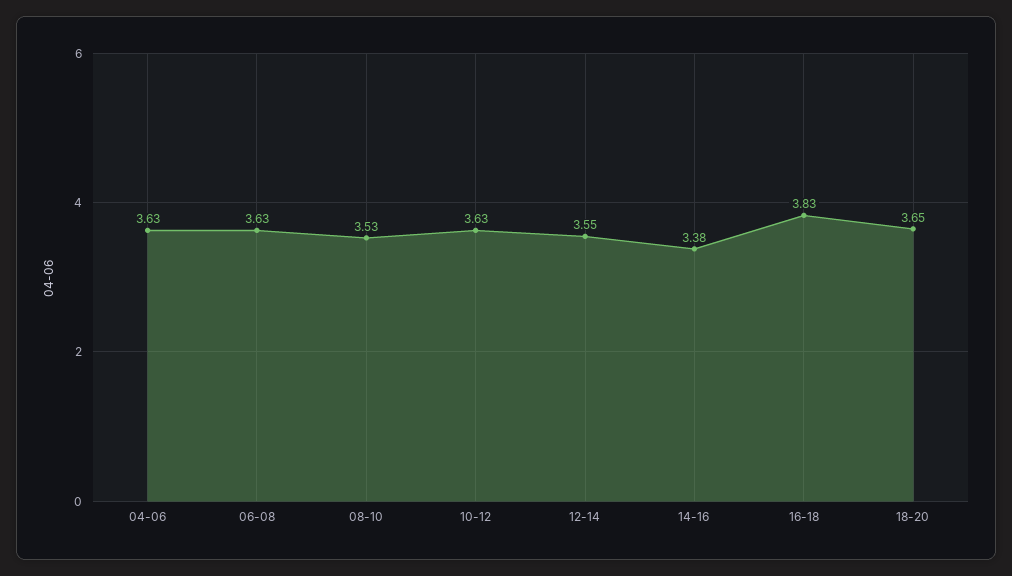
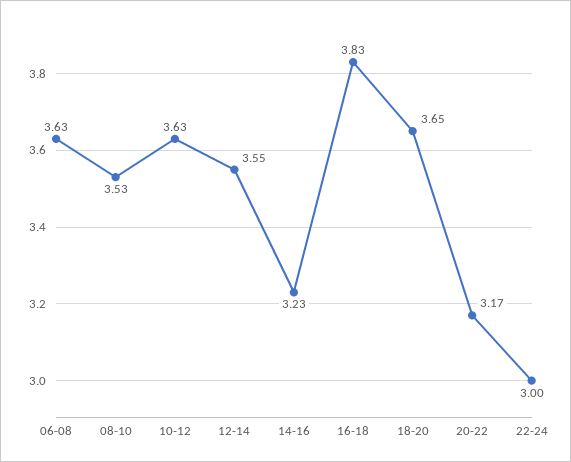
04-06: 3.63 -> none
14-16: 3.38 -> 3.23
20-22: none -> 3.17
22-24: none -> 3

